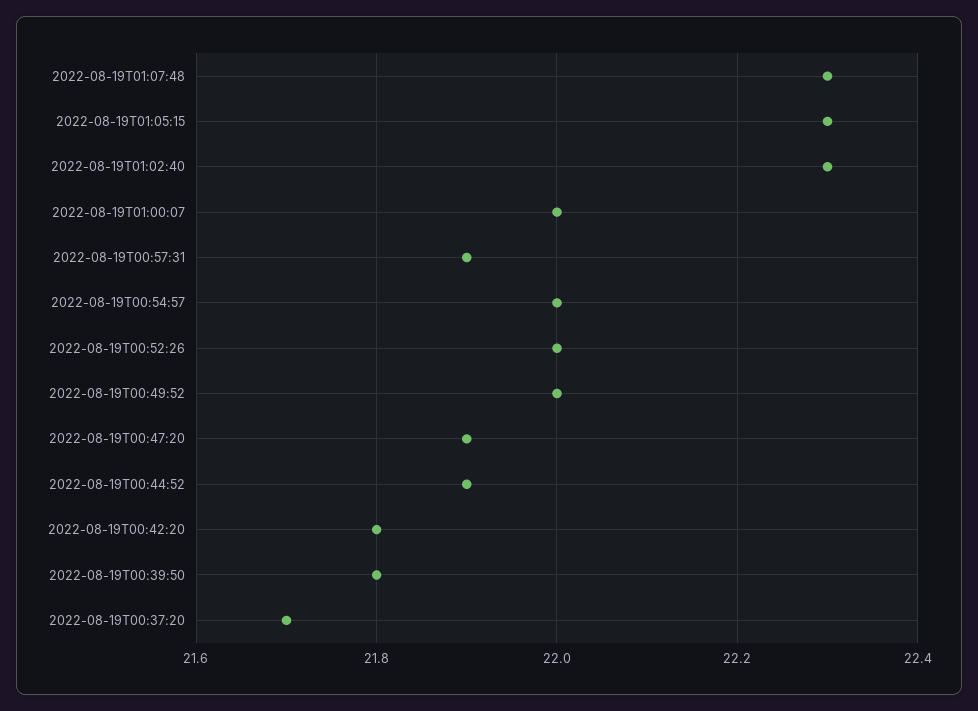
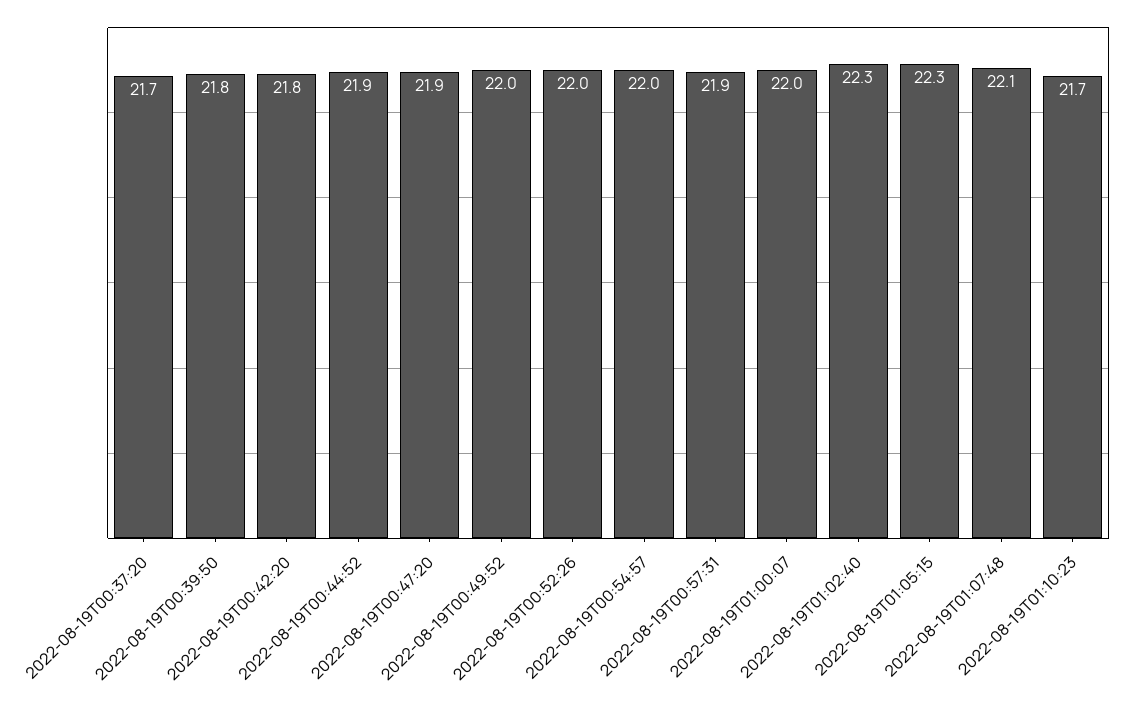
2022-08-19T01:07:48: 22.3 -> 22.1
2022-08-19T01:10:23: none -> 21.7

